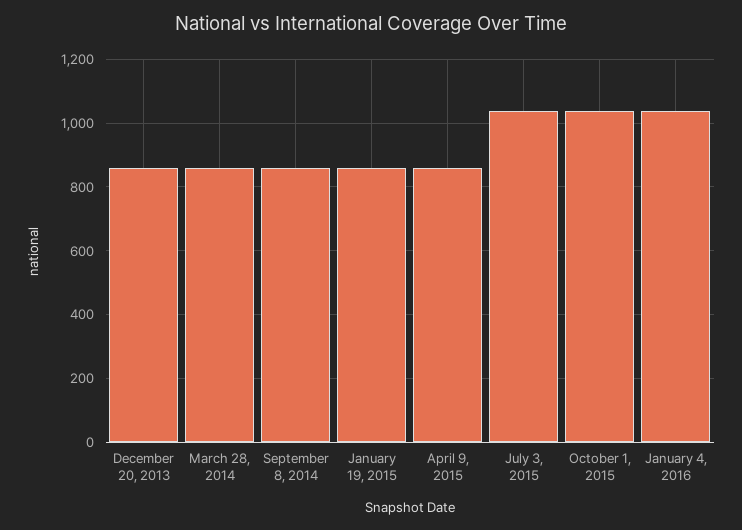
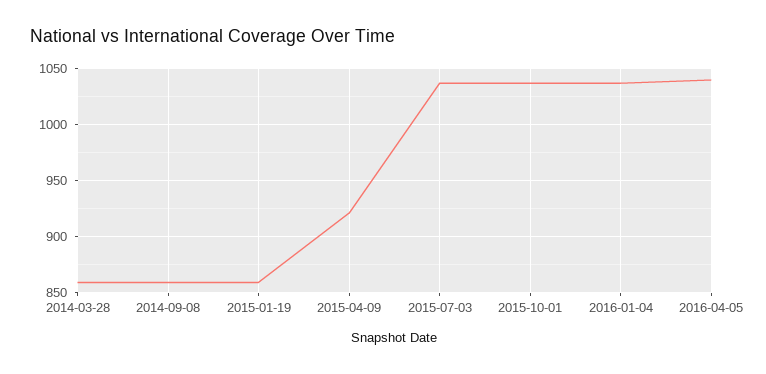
December 20, 2013: 860 -> none
April 9, 2015: 860 -> 920
2016-04-05: none -> 1040

